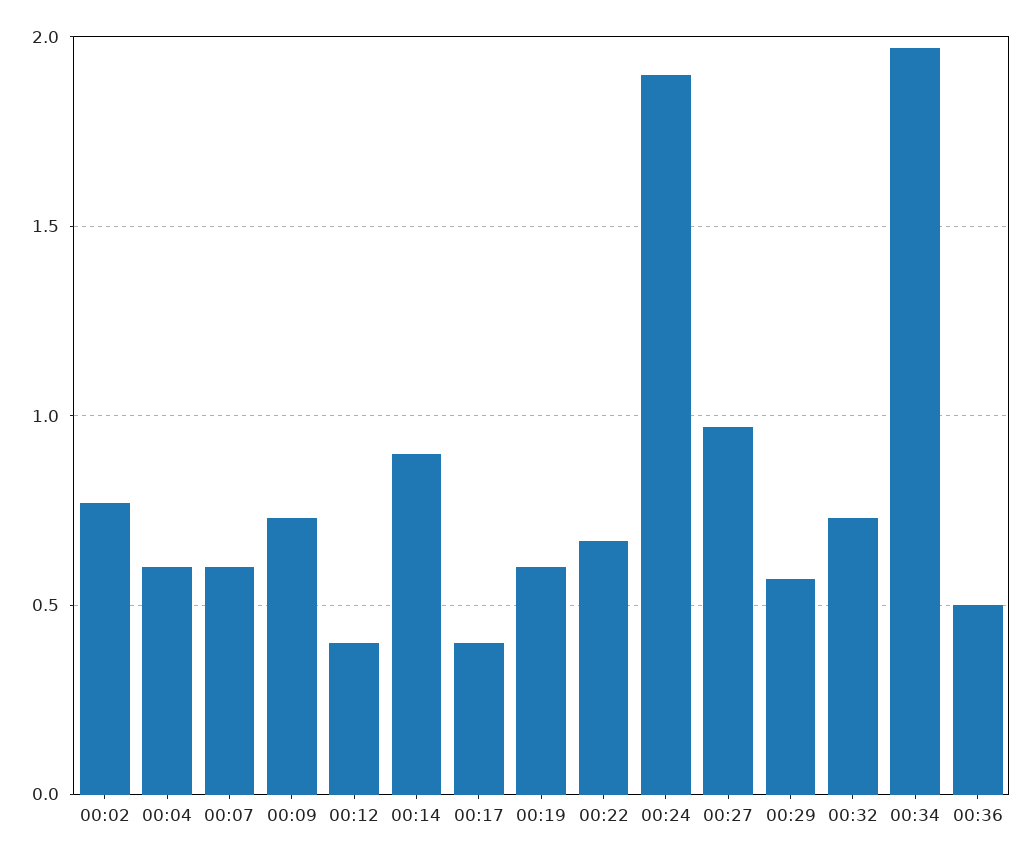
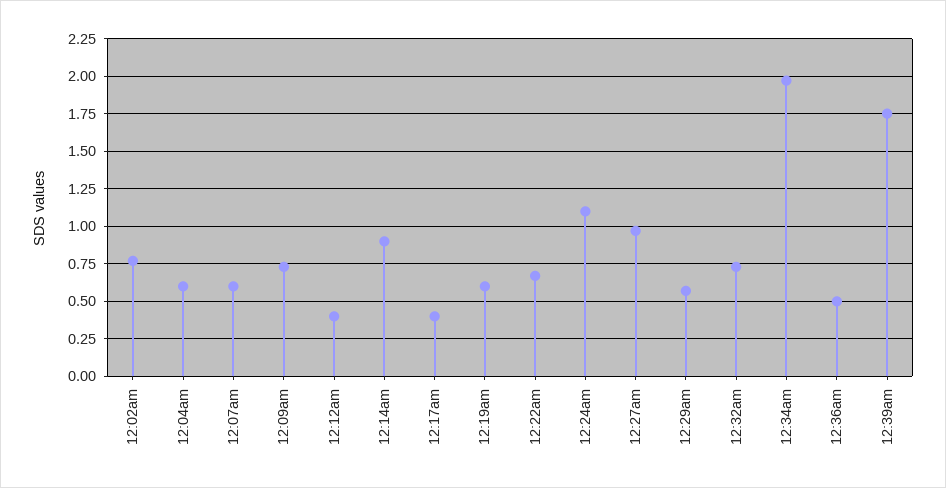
00:24: 1.9 -> 1.1
12:39am: none -> 1.75

